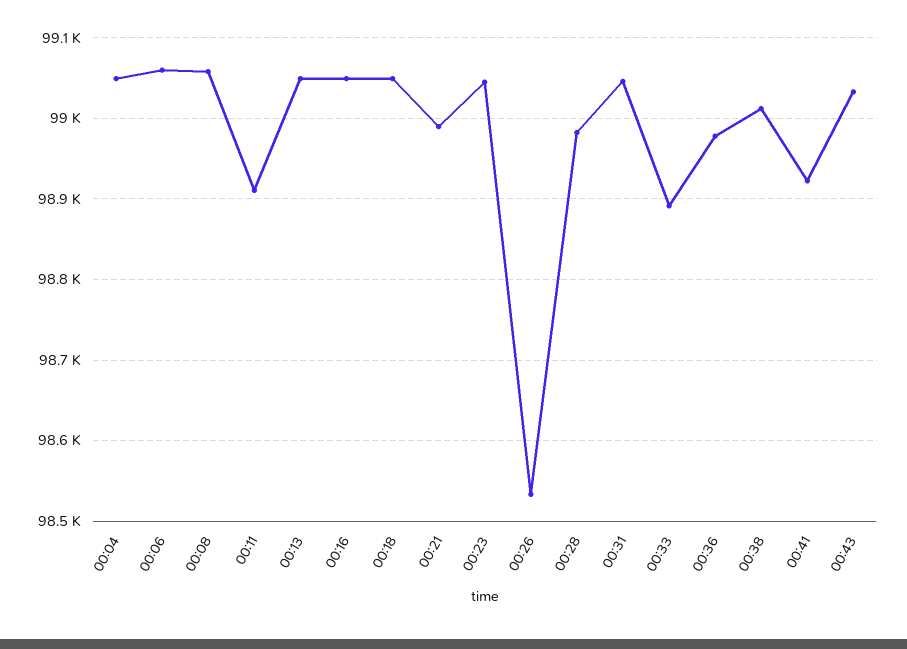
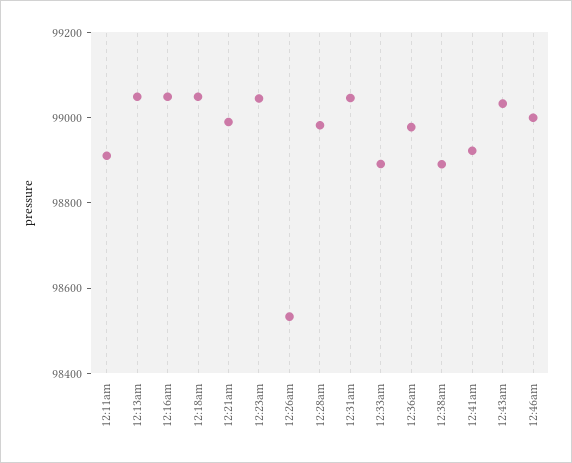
00:04: 99050 -> none
00:06: 99060 -> none
00:08: 99060 -> none
00:38: 99010 -> 98900
12:46am: none -> 99000

